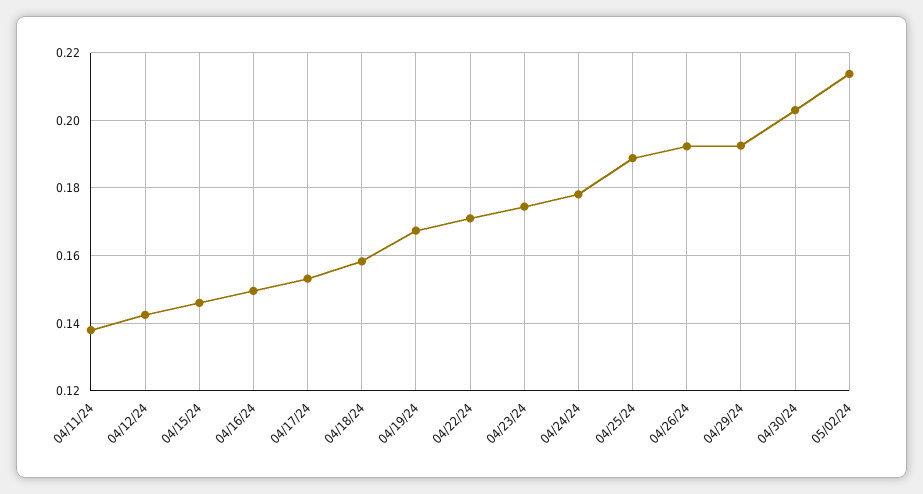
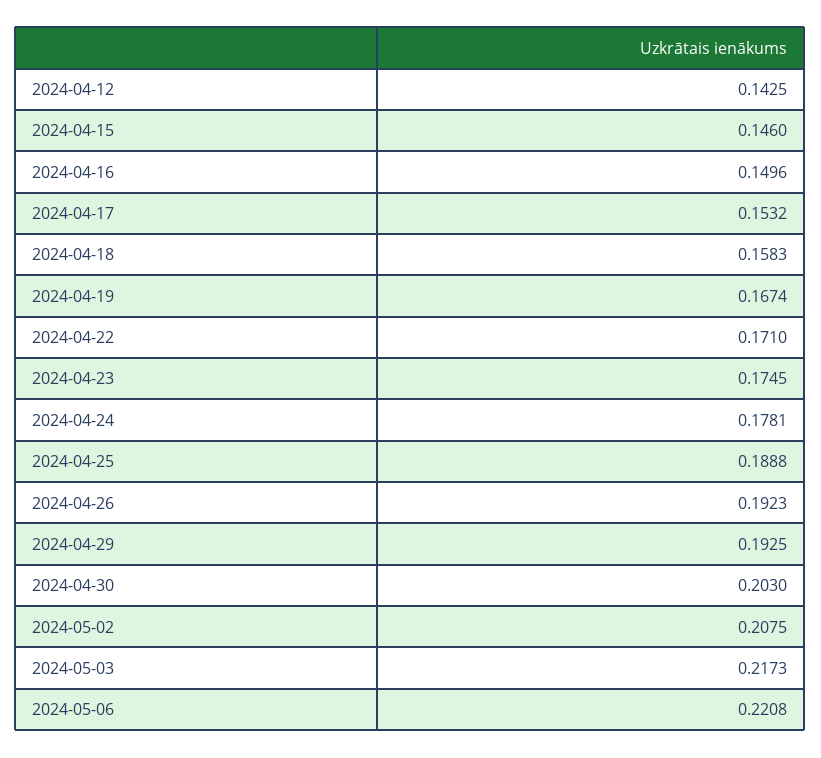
04/11/24: 0.138 -> none
05/02/24: 0.214 -> 0.2075
2024-05-03: none -> 0.2173
2024-05-06: none -> 0.2208

